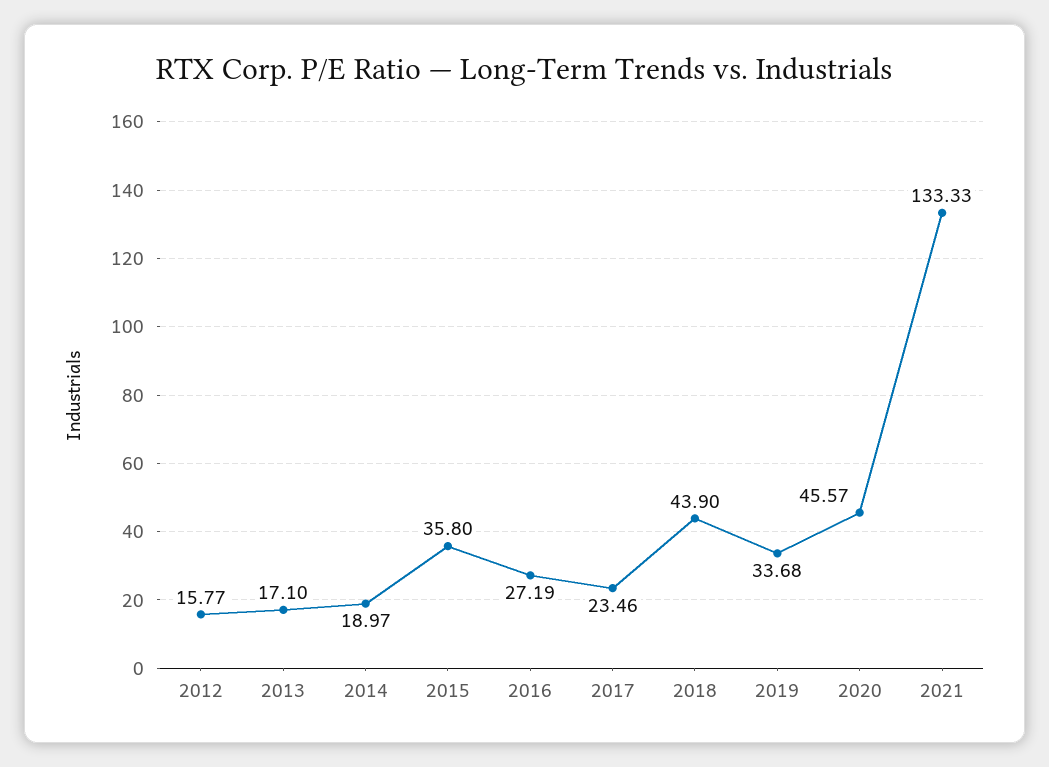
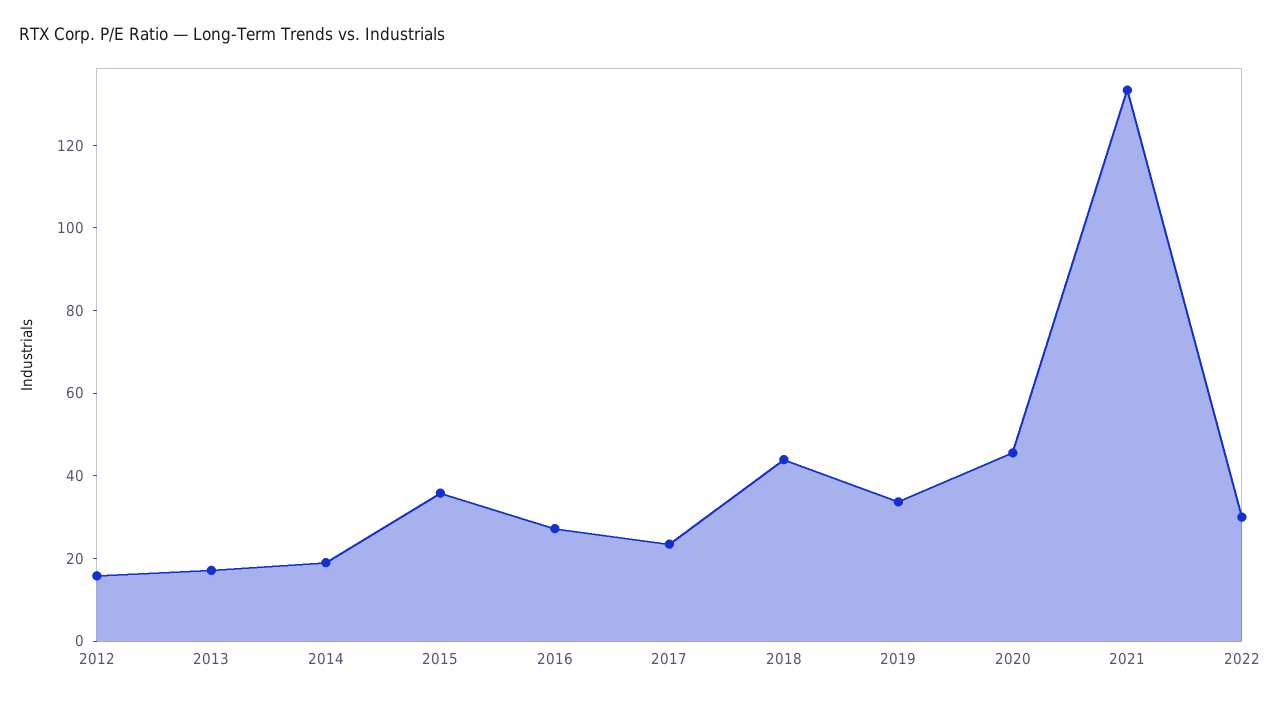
2022: none -> 30

